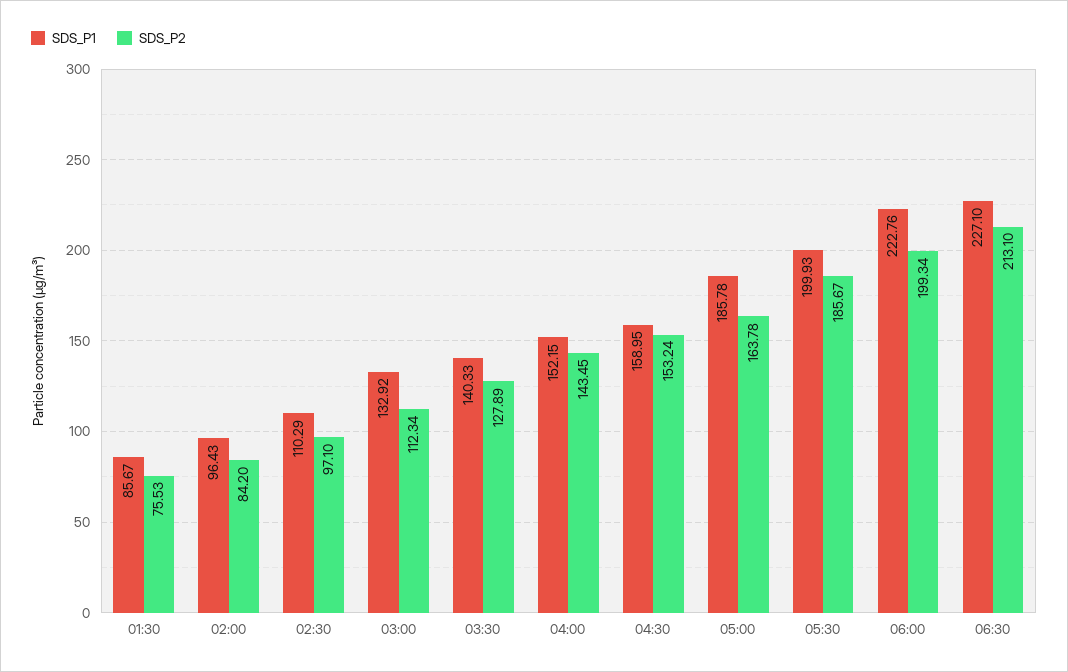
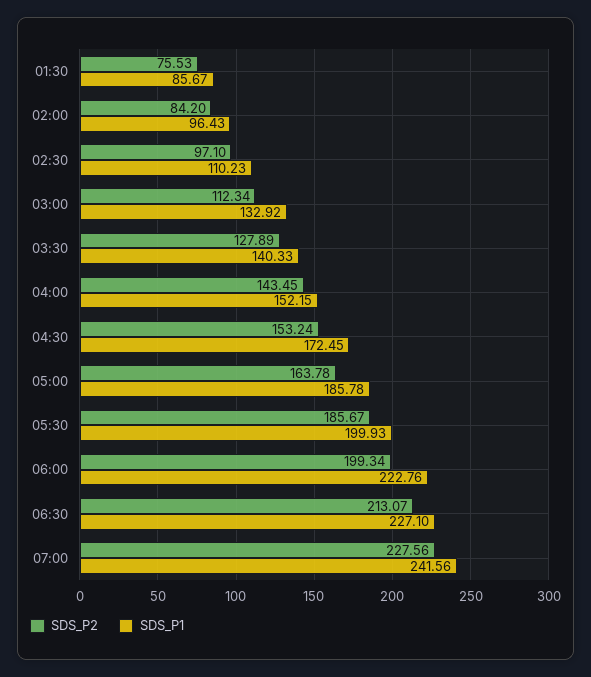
SDS_P1, 02:30: 110.29 -> 110.23
SDS_P1, 04:30: 158.95 -> 172.45
SDS_P2, 06:30: 213.1 -> 213.07
SDS_P2, 07:00: none -> 227.56
SDS_P1, 07:00: none -> 241.56

